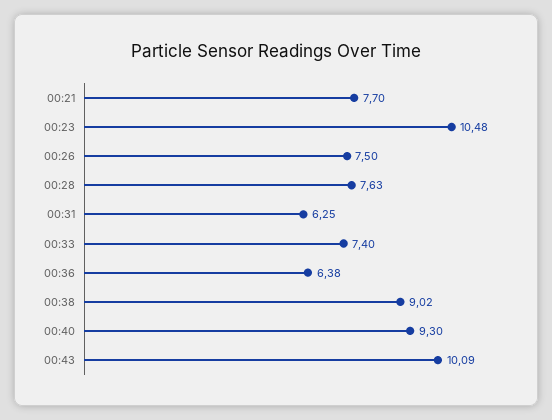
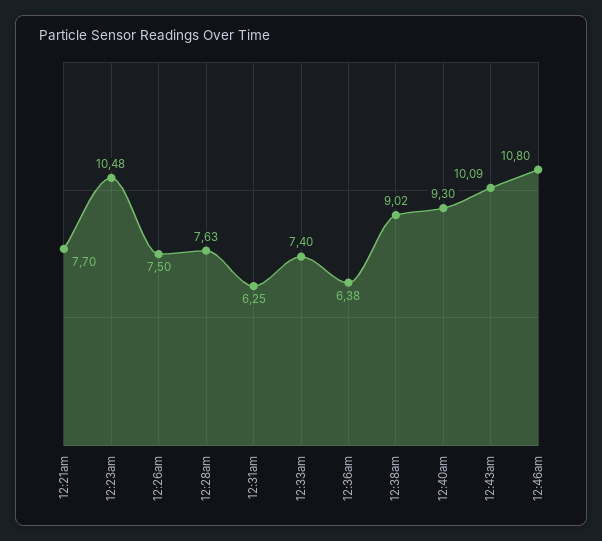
12:46am: none -> 10.8

